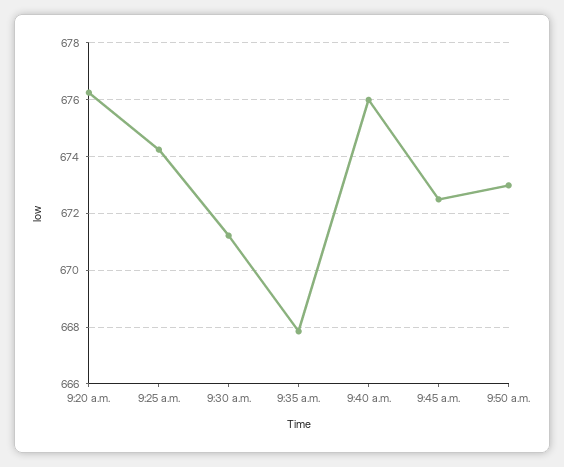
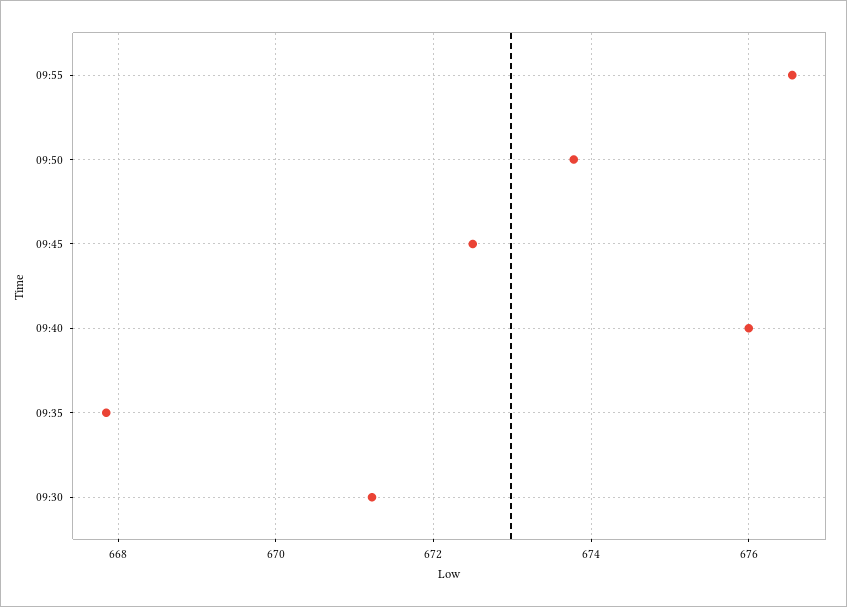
9:20 a.m.: 676.25 -> none
9:25 a.m.: 674.25 -> none
9:50 a.m.: 673 -> 673.8
09:55: none -> 676.6

